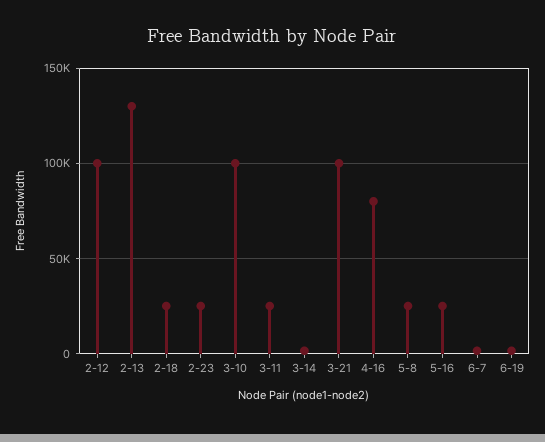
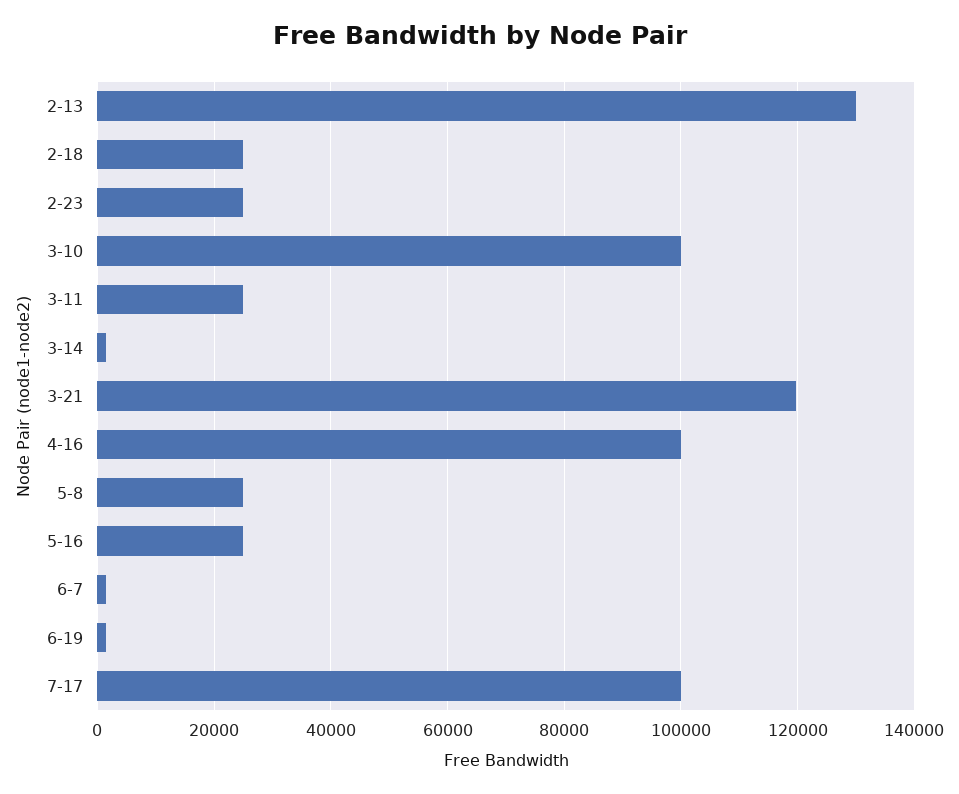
2-12: 100000 -> none
3-21: 100000 -> 120000
4-16: 80000 -> 100000
7-17: none -> 100000

